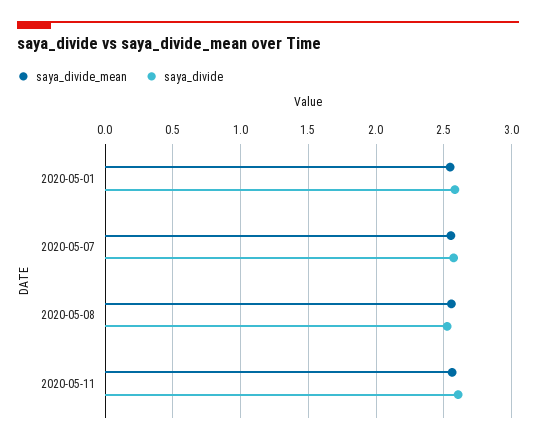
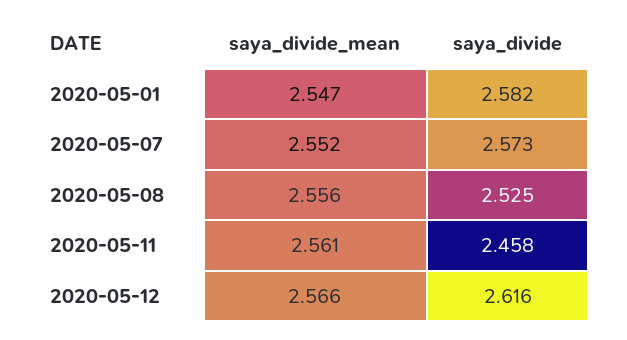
saya_divide, 2020-05-11: 2.6 -> 2.458
saya_divide_mean, 2020-05-12: none -> 2.566
saya_divide, 2020-05-12: none -> 2.616

